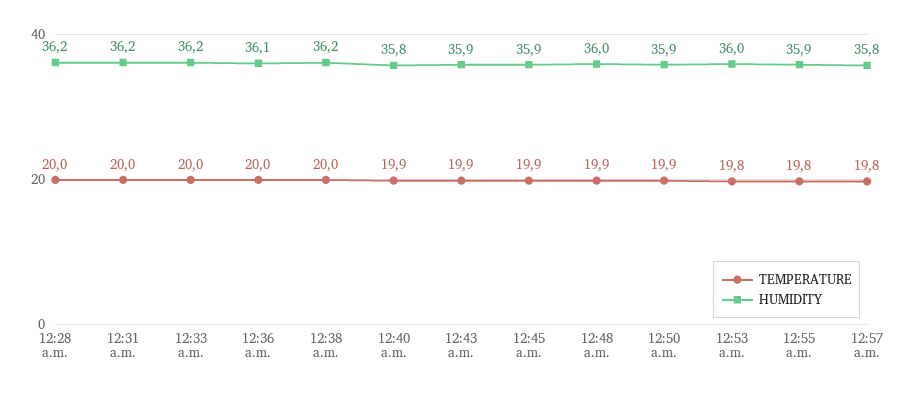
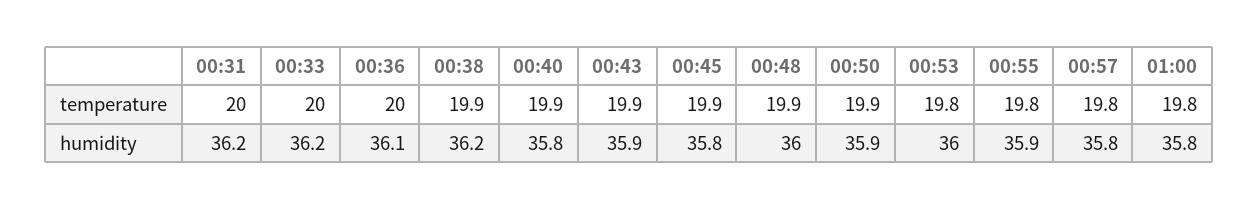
TEMPERATURE, 12:28 a.m.: 20 -> none
HUMIDITY, 12:28 a.m.: 36.2 -> none
TEMPERATURE, 12:38 a.m.: 20 -> 19.9
HUMIDITY, 12:45 a.m.: 35.9 -> 35.8
TEMPERATURE, 01:00: none -> 19.8
HUMIDITY, 01:00: none -> 35.8

